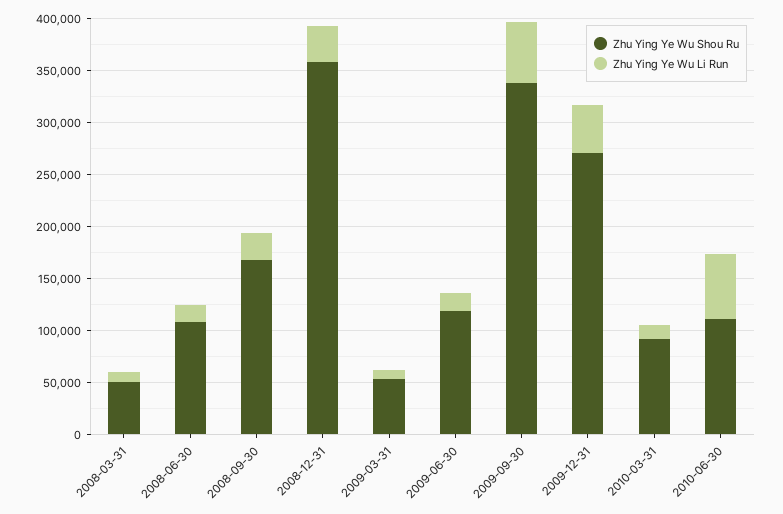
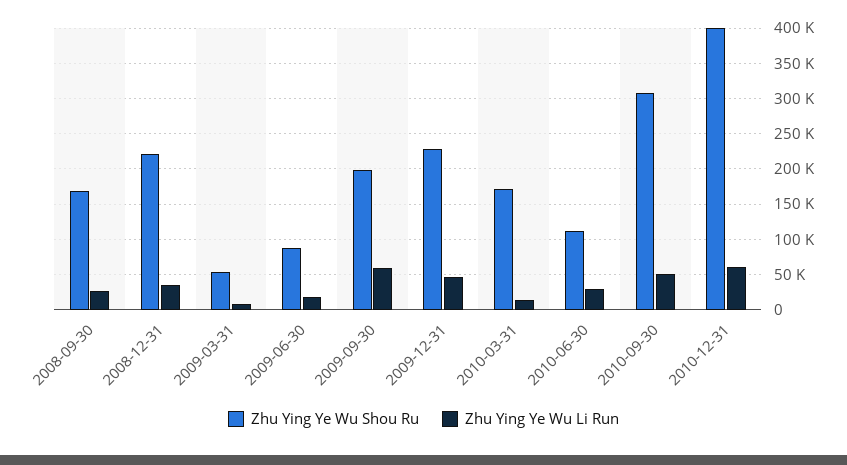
Zhu Ying Ye Wu Shou Ru, 2008-03-31: 50000 -> none
Zhu Ying Ye Wu Li Run, 2008-03-31: 10000 -> none
Zhu Ying Ye Wu Shou Ru, 2008-06-30: 110000 -> none
Zhu Ying Ye Wu Li Run, 2008-06-30: 20000 -> none
Zhu Ying Ye Wu Shou Ru, 2008-12-31: 360000 -> 220000
Zhu Ying Ye Wu Shou Ru, 2009-06-30: 120000 -> 90000
Zhu Ying Ye Wu Shou Ru, 2009-09-30: 340000 -> 200000
Zhu Ying Ye Wu Shou Ru, 2009-12-31: 270000 -> 230000
Zhu Ying Ye Wu Shou Ru, 2010-03-31: 90000 -> 170000
Zhu Ying Ye Wu Li Run, 2010-06-30: 60000 -> 30000
Zhu Ying Ye Wu Shou Ru, 2010-09-30: none -> 310000
Zhu Ying Ye Wu Li Run, 2010-09-30: none -> 50000
Zhu Ying Ye Wu Shou Ru, 2010-12-31: none -> 400000
Zhu Ying Ye Wu Li Run, 2010-12-31: none -> 60000

